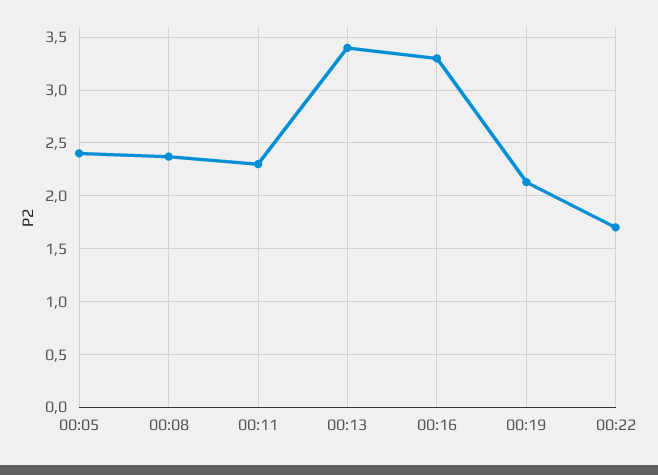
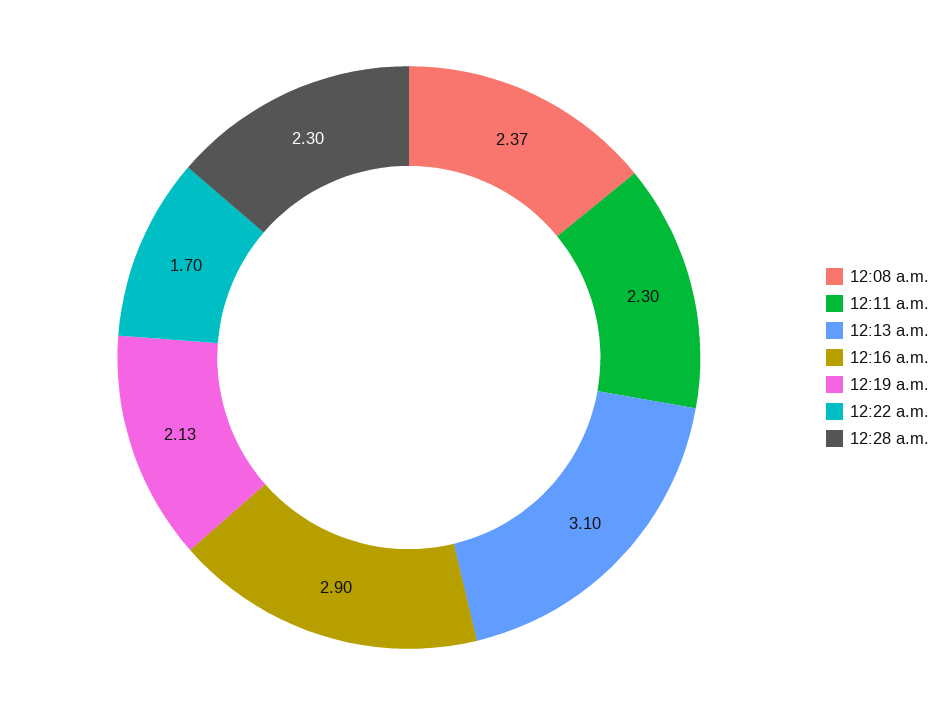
00:05: 2.4 -> none
00:13: 3.4 -> 3.1
00:16: 3.3 -> 2.9
12:28 a.m.: none -> 2.3

